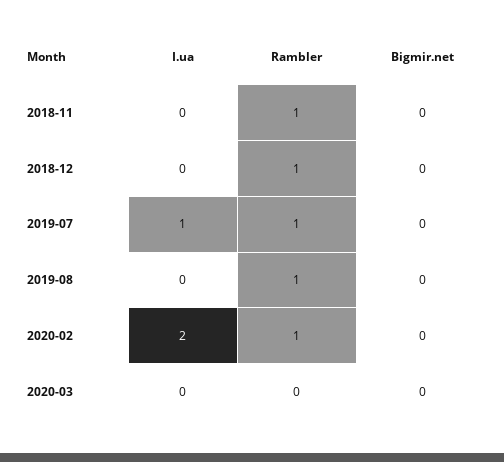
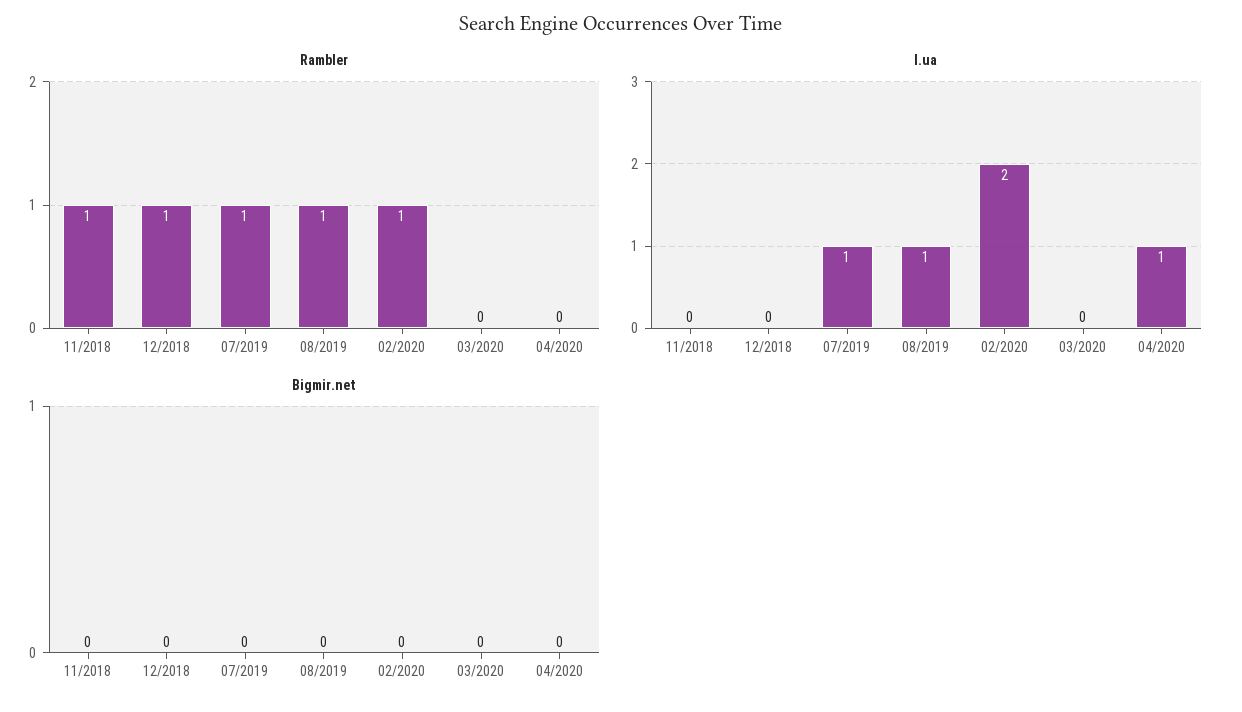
I.ua, 2019-08: 0 -> 1
Rambler, 04/2020: none -> 0
I.ua, 04/2020: none -> 1
Bigmir.net, 04/2020: none -> 0

